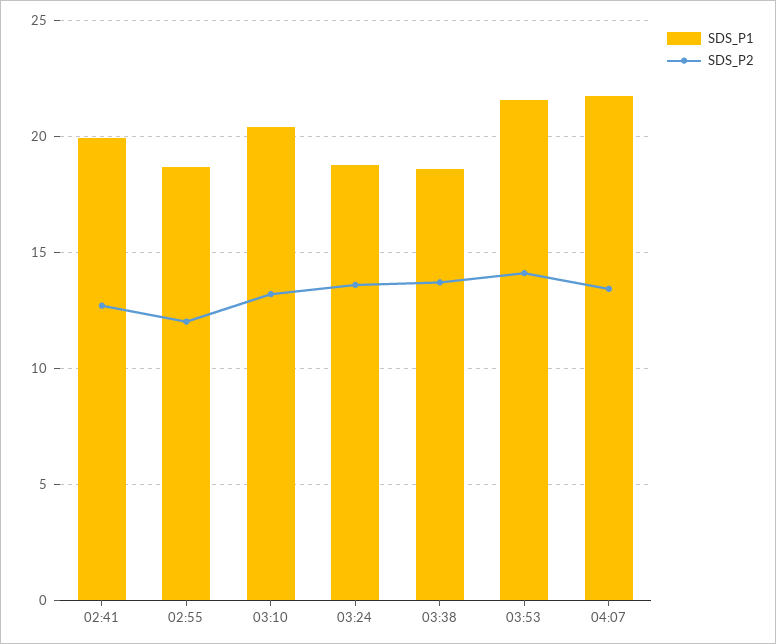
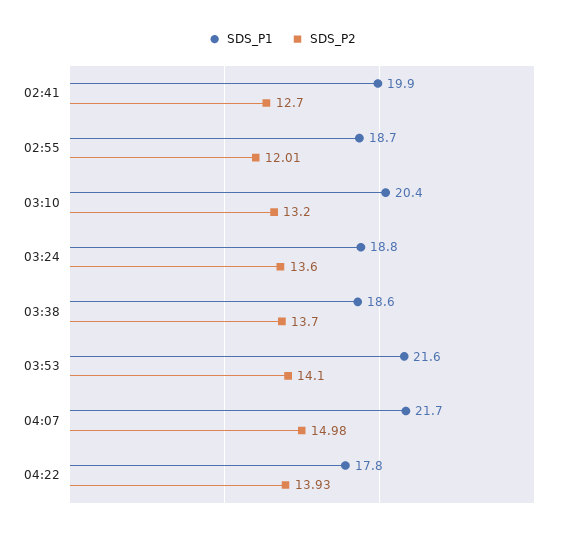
SDS_P2, 04:07: 13.5 -> 14.98
SDS_P1, 04:22: none -> 17.8
SDS_P2, 04:22: none -> 13.93

